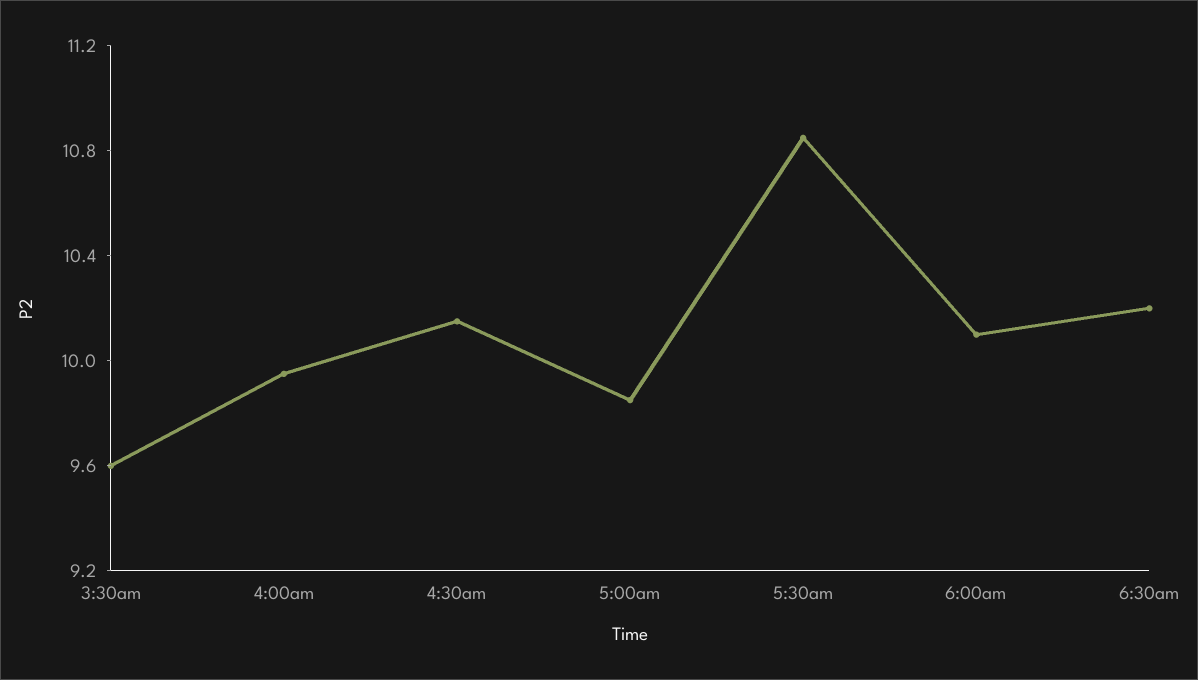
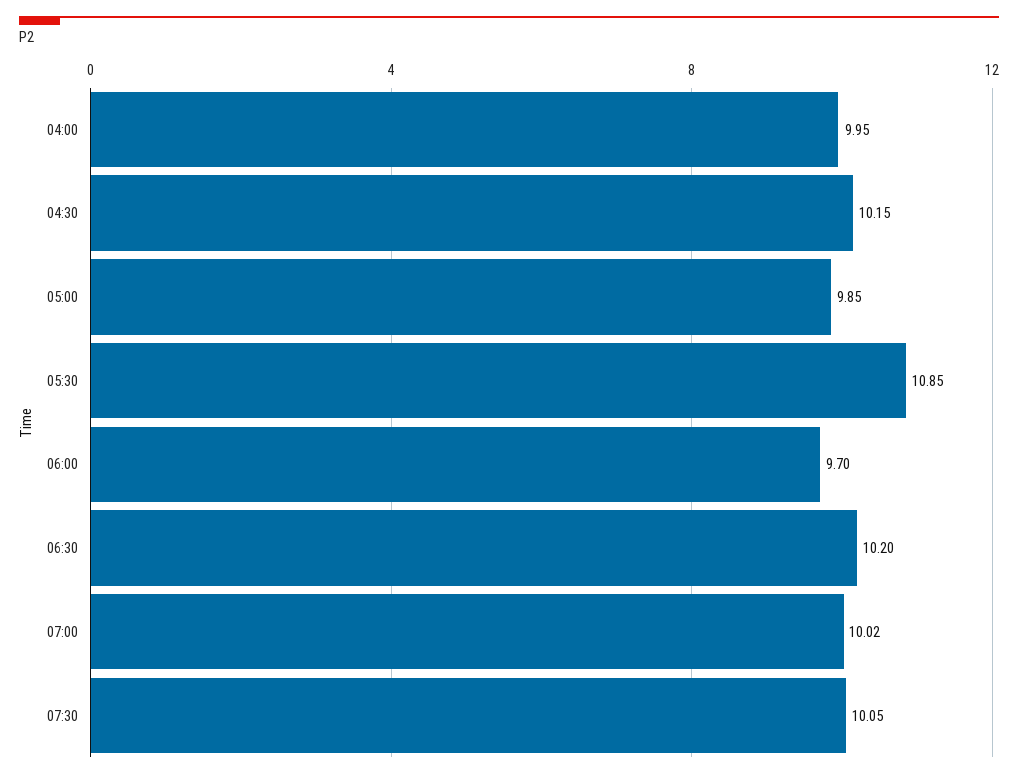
3:30am: 9.6 -> none
6:00am: 10.1 -> 9.7
07:00: none -> 10.02
07:30: none -> 10.05

